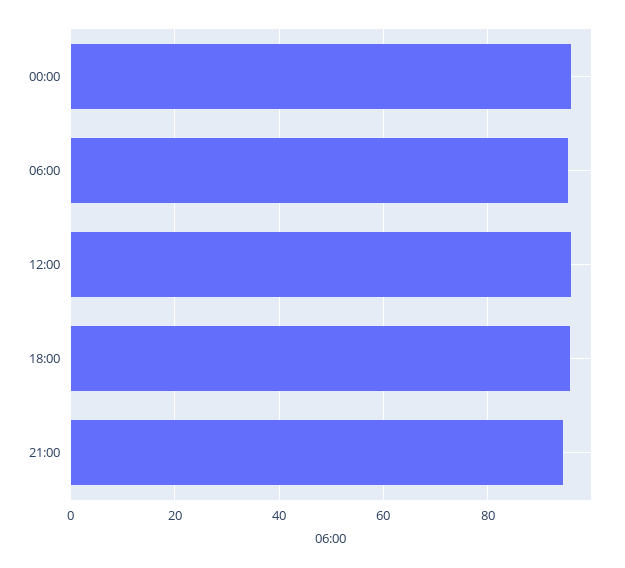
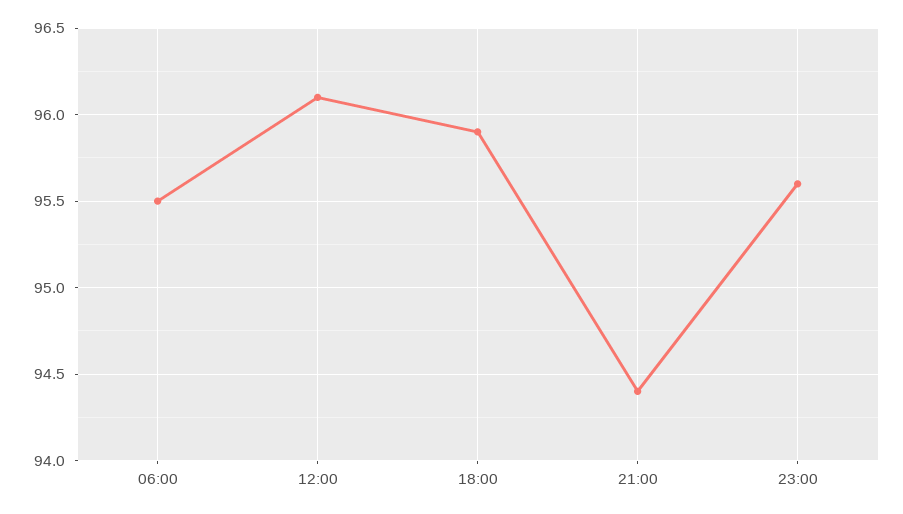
00:00: 96 -> none
23:00: none -> 95.6

